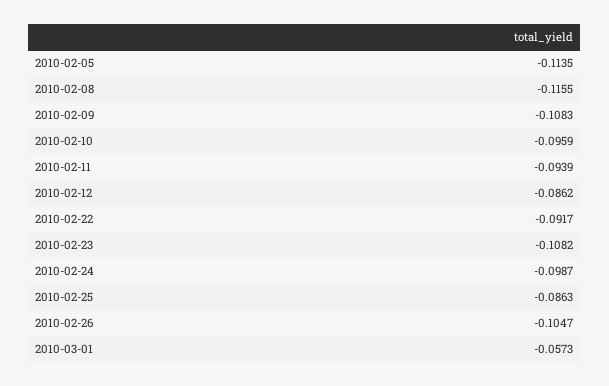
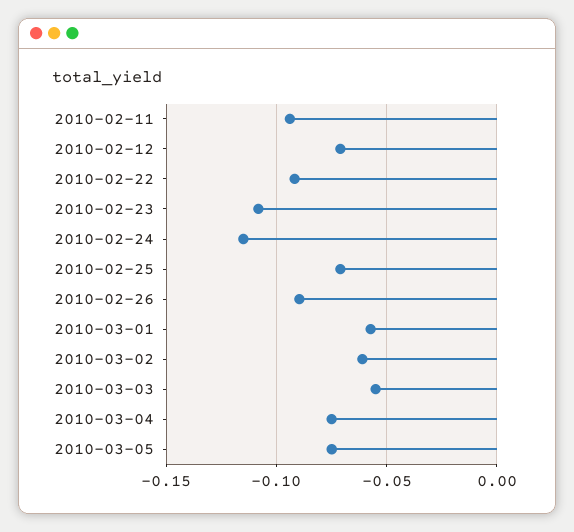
2010-02-05: -0.1135 -> none
2010-02-08: -0.1155 -> none
2010-02-09: -0.1083 -> none
2010-02-10: -0.0959 -> none
2010-02-12: -0.0862 -> -0.07
2010-02-24: -0.0987 -> -0.115
2010-02-25: -0.0863 -> -0.07
2010-02-26: -0.1047 -> -0.09
2010-03-02: none -> -0.06
2010-03-03: none -> -0.055
2010-03-04: none -> -0.075
2010-03-05: none -> -0.075

